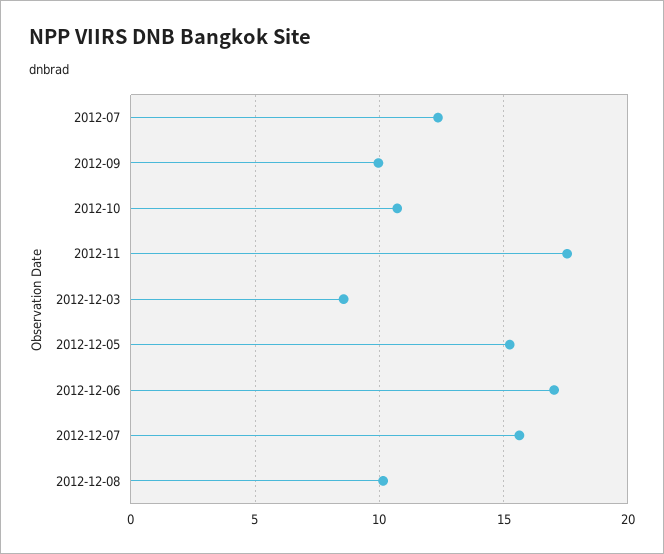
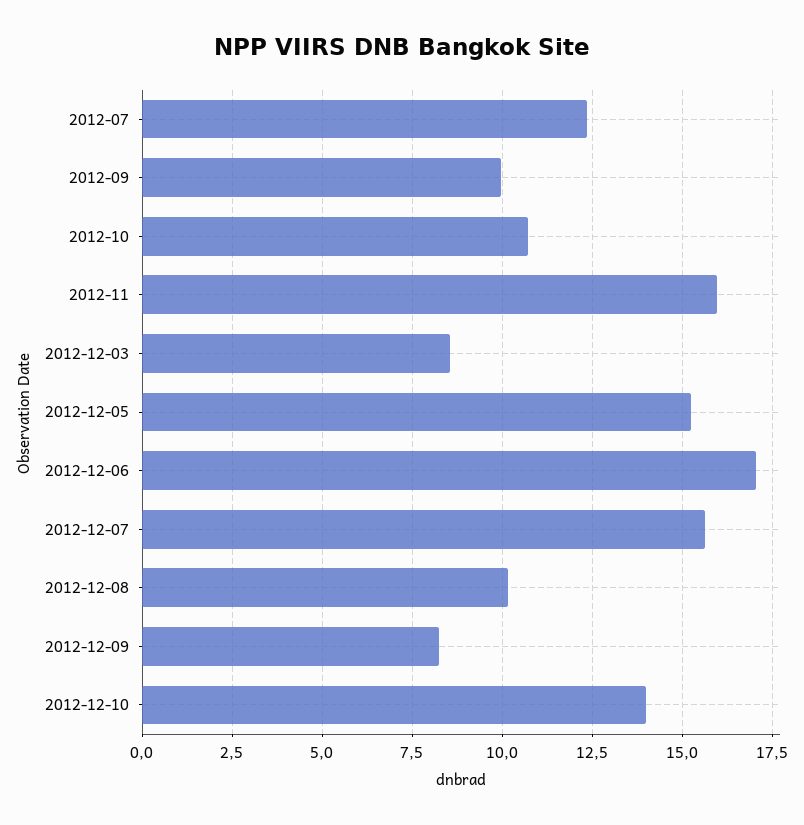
2012-11: 17.5 -> 16
2012-12-09: none -> 8.25
2012-12-10: none -> 14

